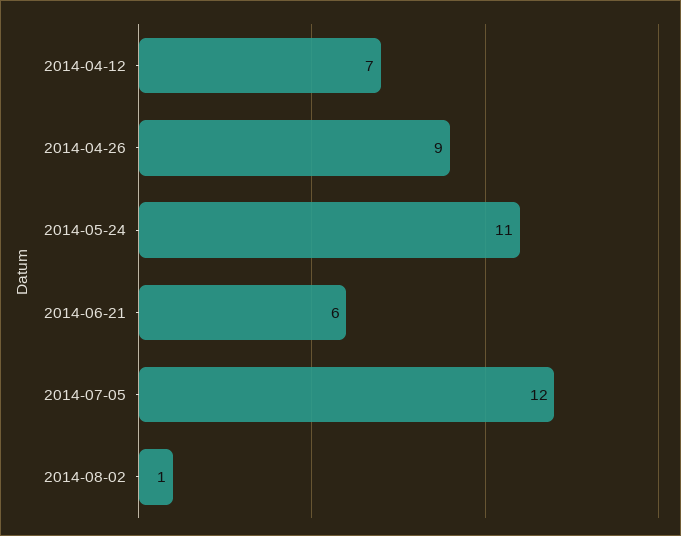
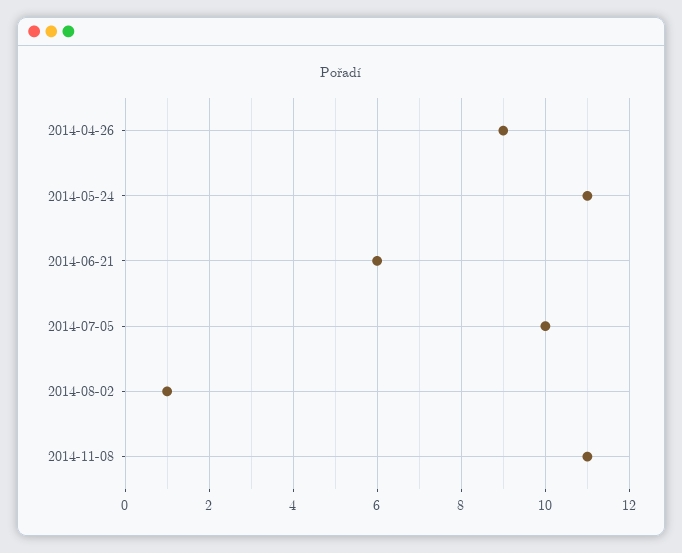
2014-04-12: 7 -> none
2014-07-05: 12 -> 10
2014-11-08: none -> 11

